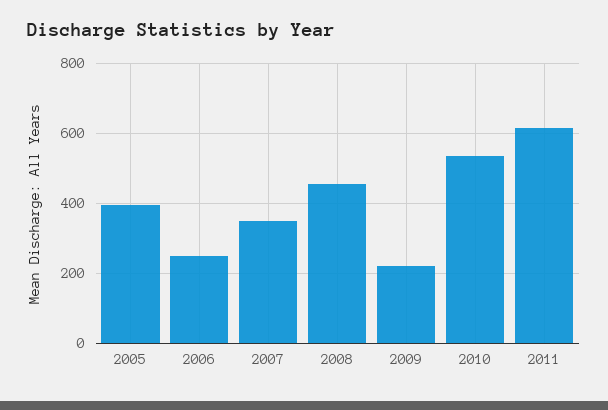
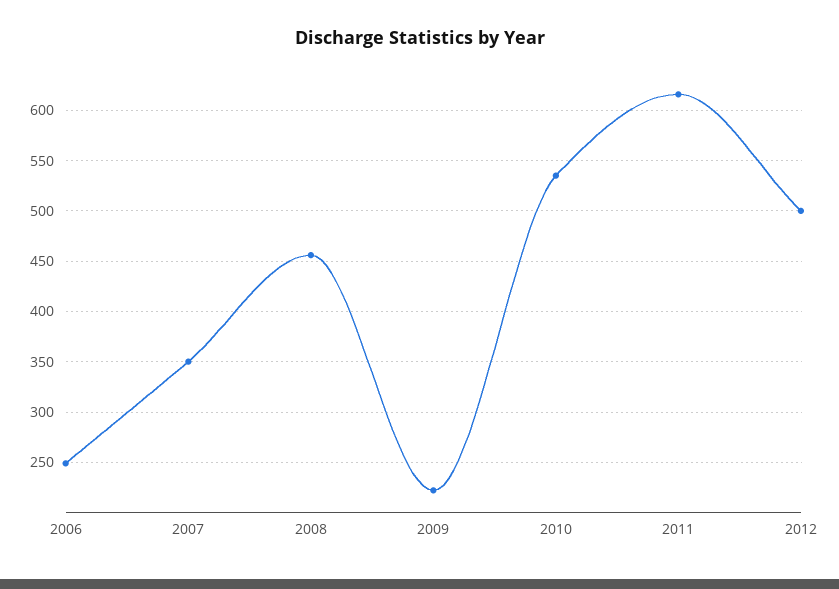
2005: 400 -> none
2012: none -> 500

